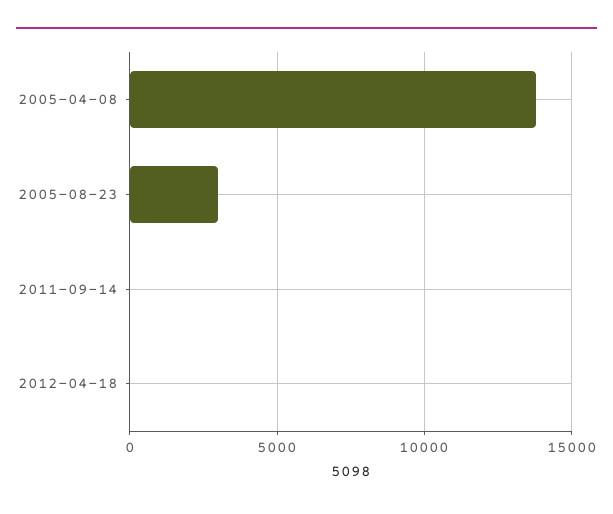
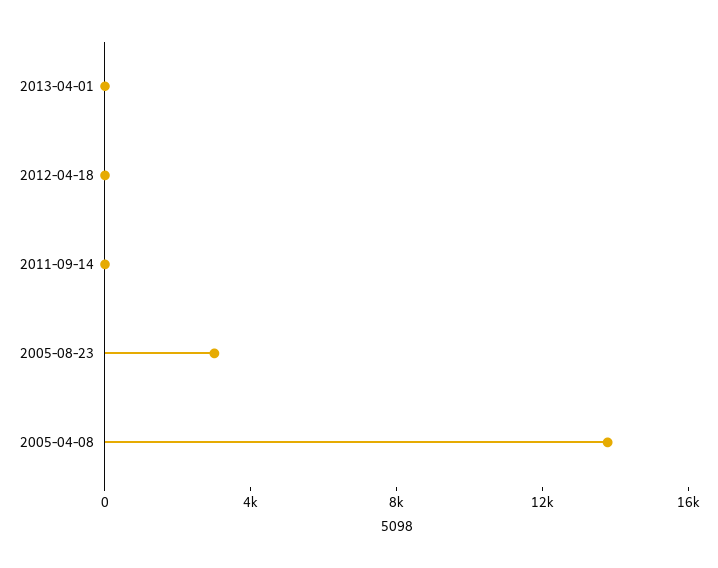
2013-04-01: none -> 0

